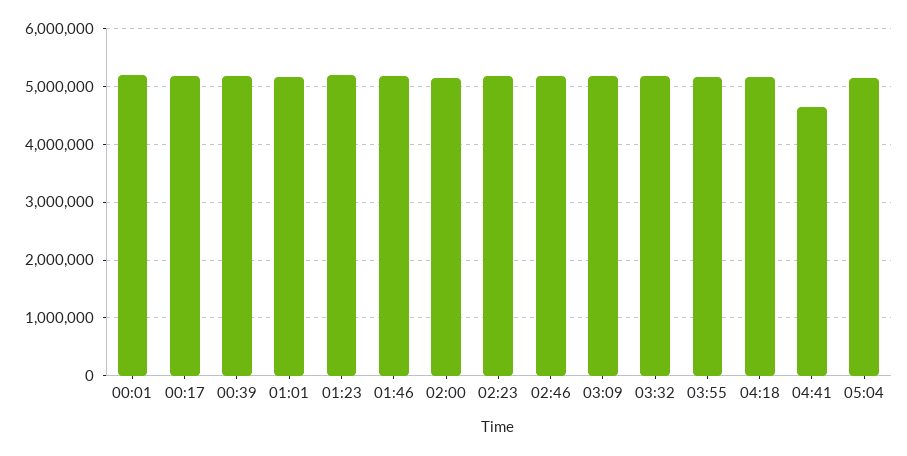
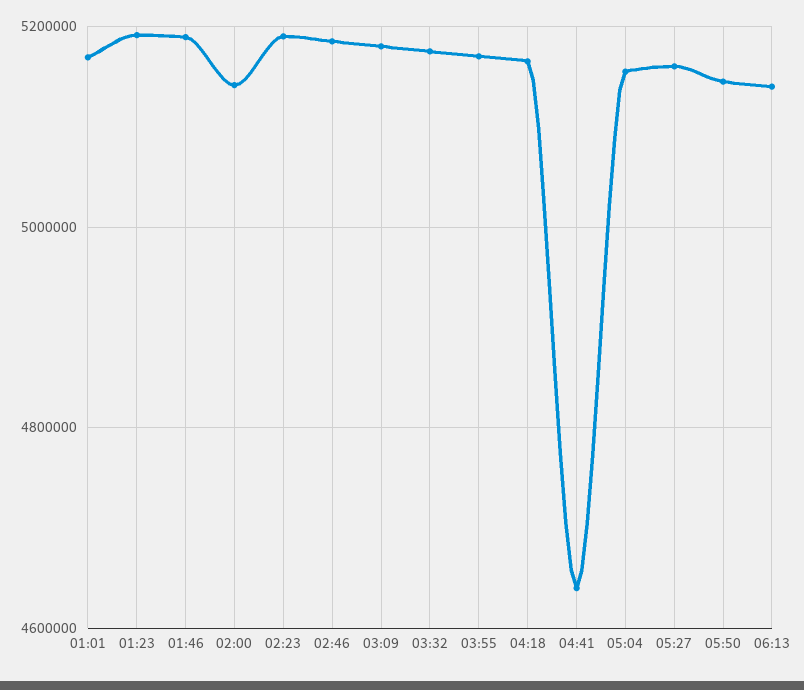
00:01: 5200000 -> none
00:17: 5200000 -> none
00:39: 5200000 -> none
05:27: none -> 5160000
05:50: none -> 5140000
06:13: none -> 5140000

